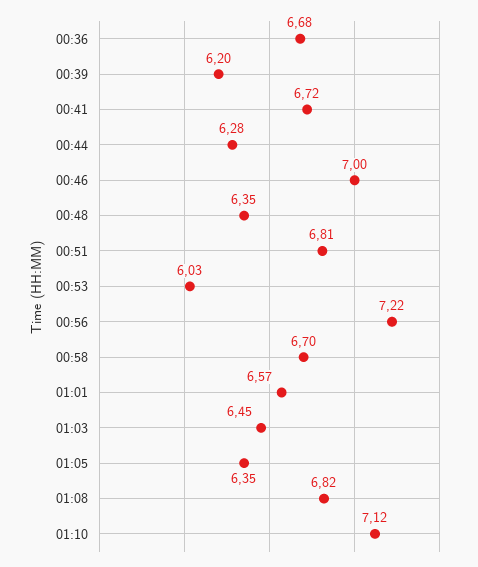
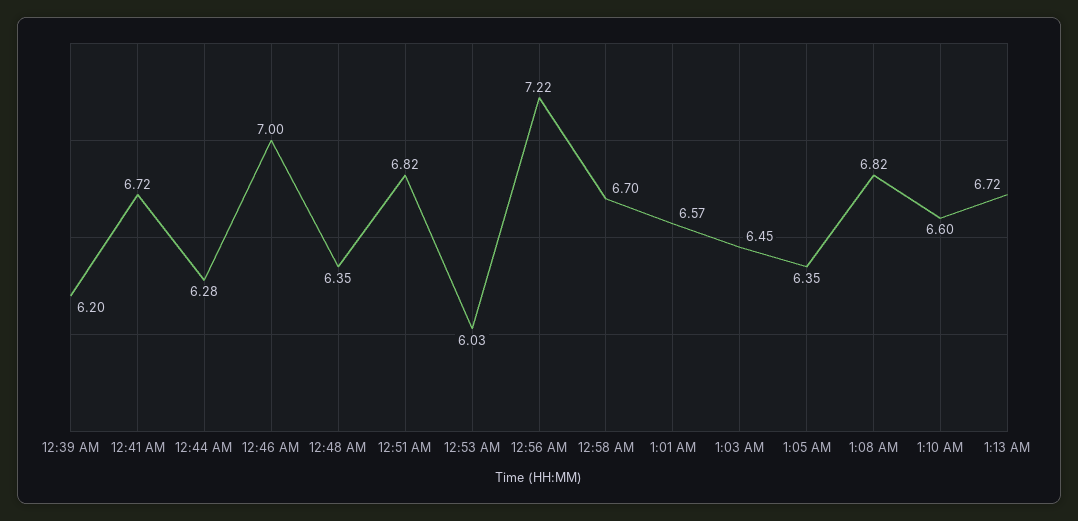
00:36: 6.68 -> none
00:51: 6.81 -> 6.82
01:10: 7.12 -> 6.6
1:13 AM: none -> 6.72

